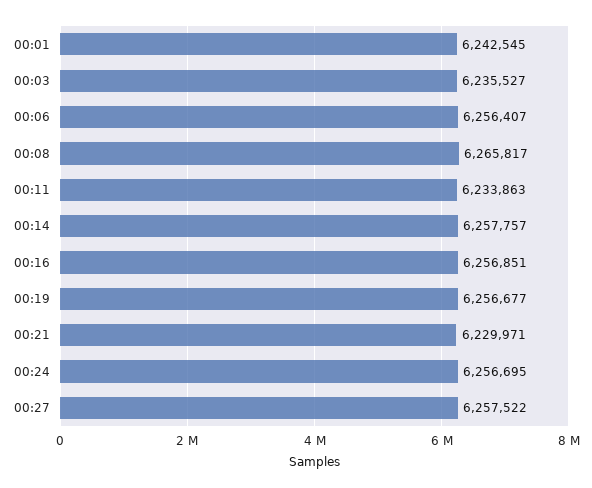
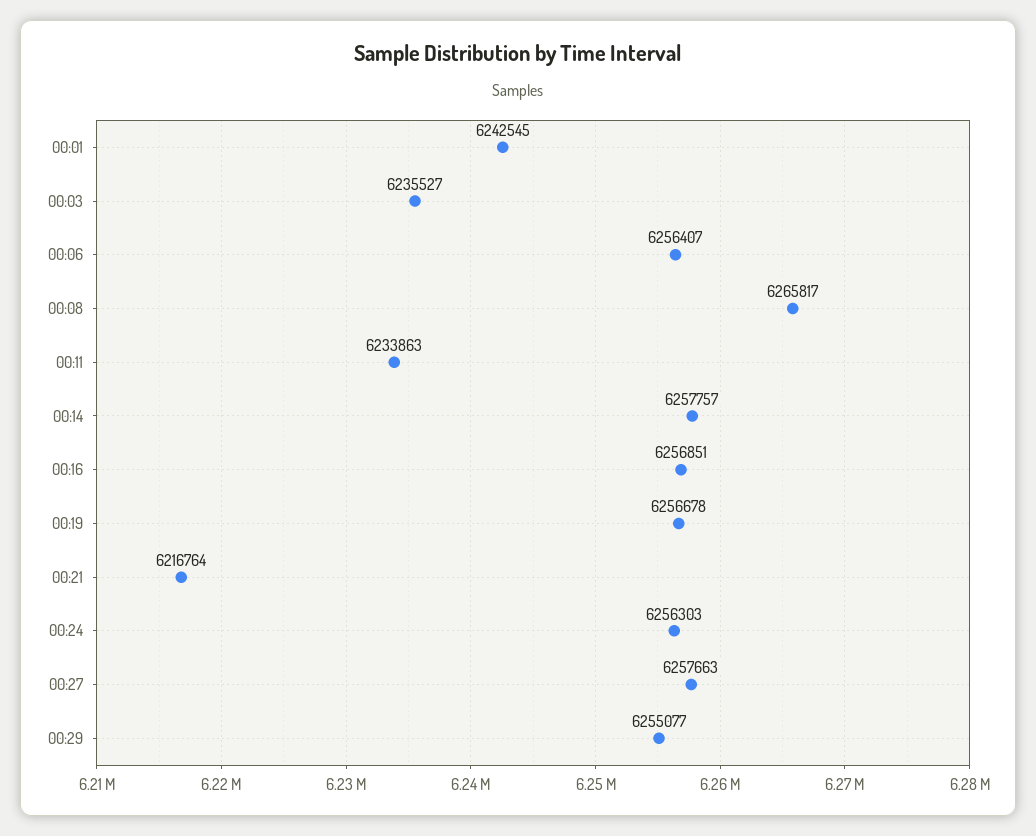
00:19: 6256677 -> 6256678
00:21: 6229971 -> 6216764
00:24: 6256695 -> 6256303
00:27: 6257522 -> 6257663
00:29: none -> 6255077

